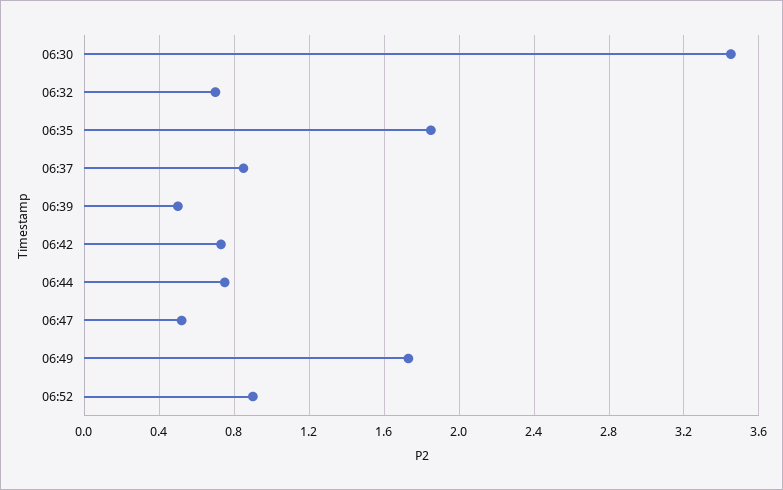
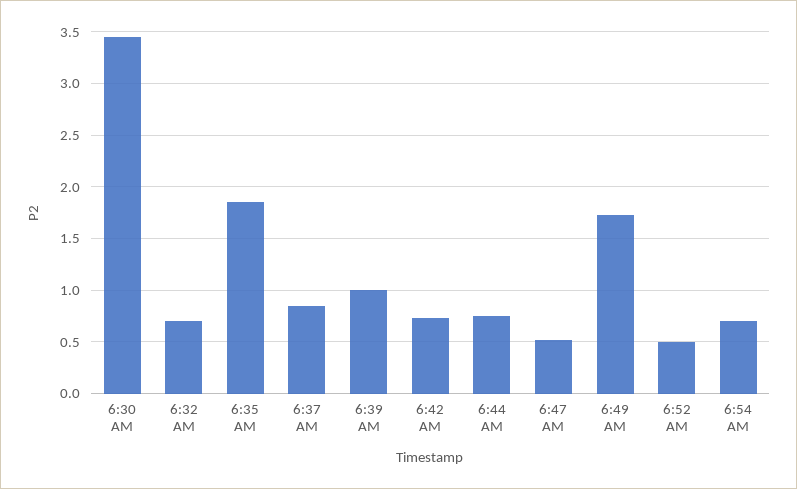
06:39: 0.5 -> 1
06:52: 0.9 -> 0.5
6:54 AM: none -> 0.7

